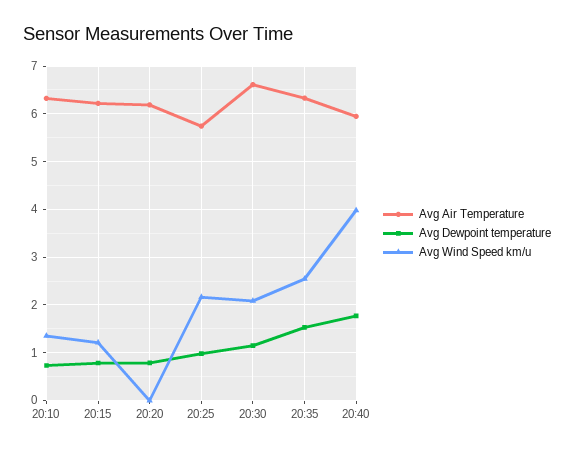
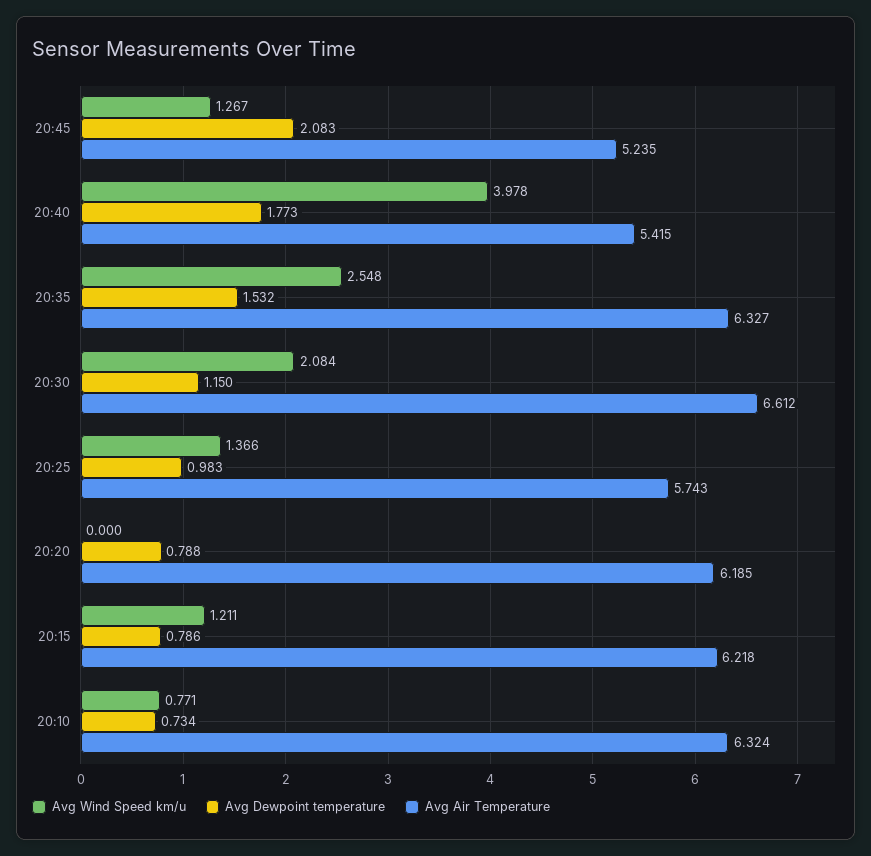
Avg Wind Speed km/u, 20:10: 1.4 -> 0.771
Avg Wind Speed km/u, 20:25: 2.2 -> 1.366
Avg Air Temperature, 20:40: 6 -> 5.415
Avg Wind Speed km/u, 20:45: none -> 1.267
Avg Dewpoint temperature, 20:45: none -> 2.083
Avg Air Temperature, 20:45: none -> 5.235

